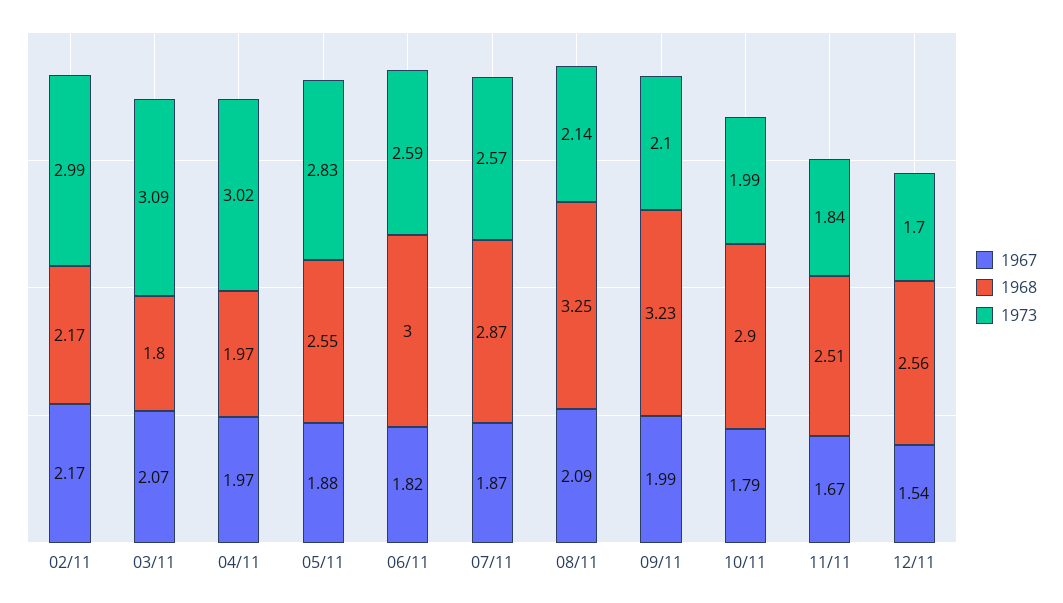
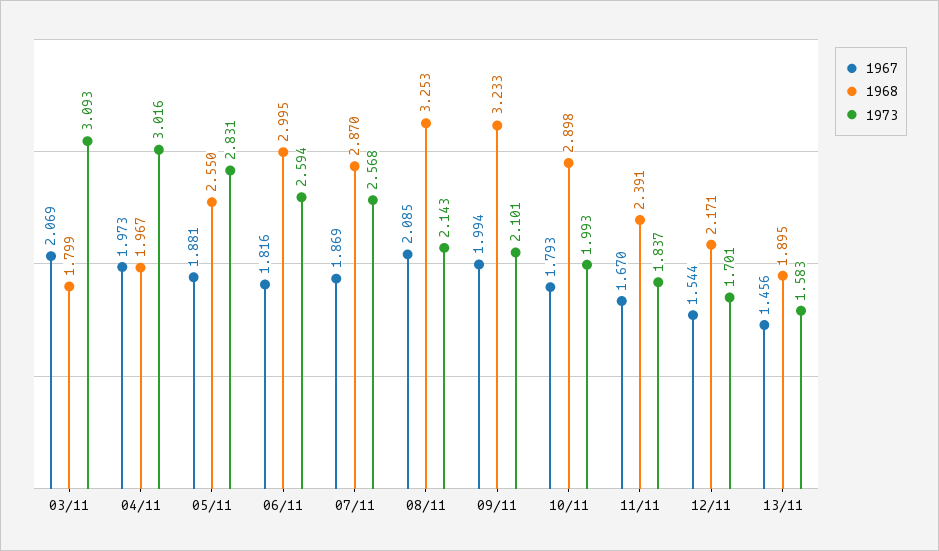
1967, 02/11: 2.17 -> none
1968, 02/11: 2.17 -> none
1973, 02/11: 2.99 -> none
1968, 11/11: 2.51 -> 2.391
1968, 12/11: 2.56 -> 2.171
1967, 13/11: none -> 1.456
1968, 13/11: none -> 1.895
1973, 13/11: none -> 1.583

